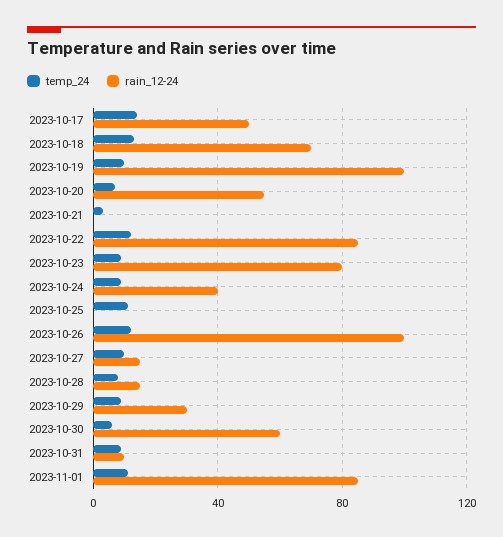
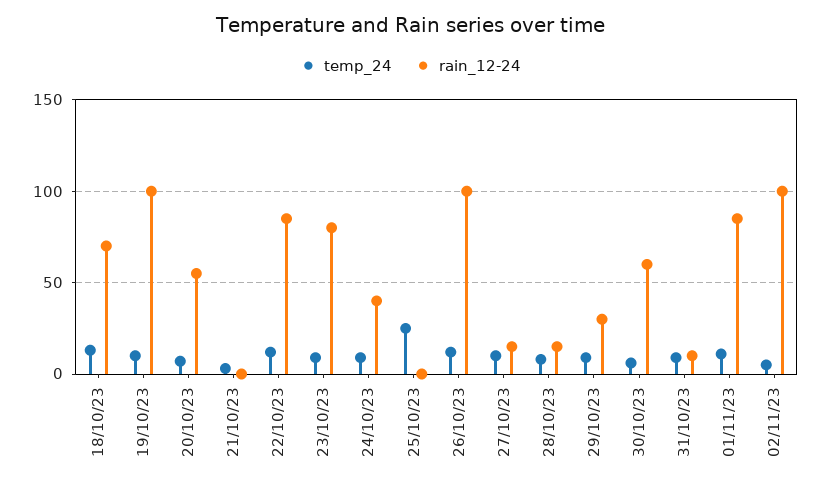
temp_24, 2023-10-17: 15 -> none
rain_12-24, 2023-10-17: 50 -> none
temp_24, 2023-10-25: 10 -> 25
temp_24, 02/11/23: none -> 5
rain_12-24, 02/11/23: none -> 100

